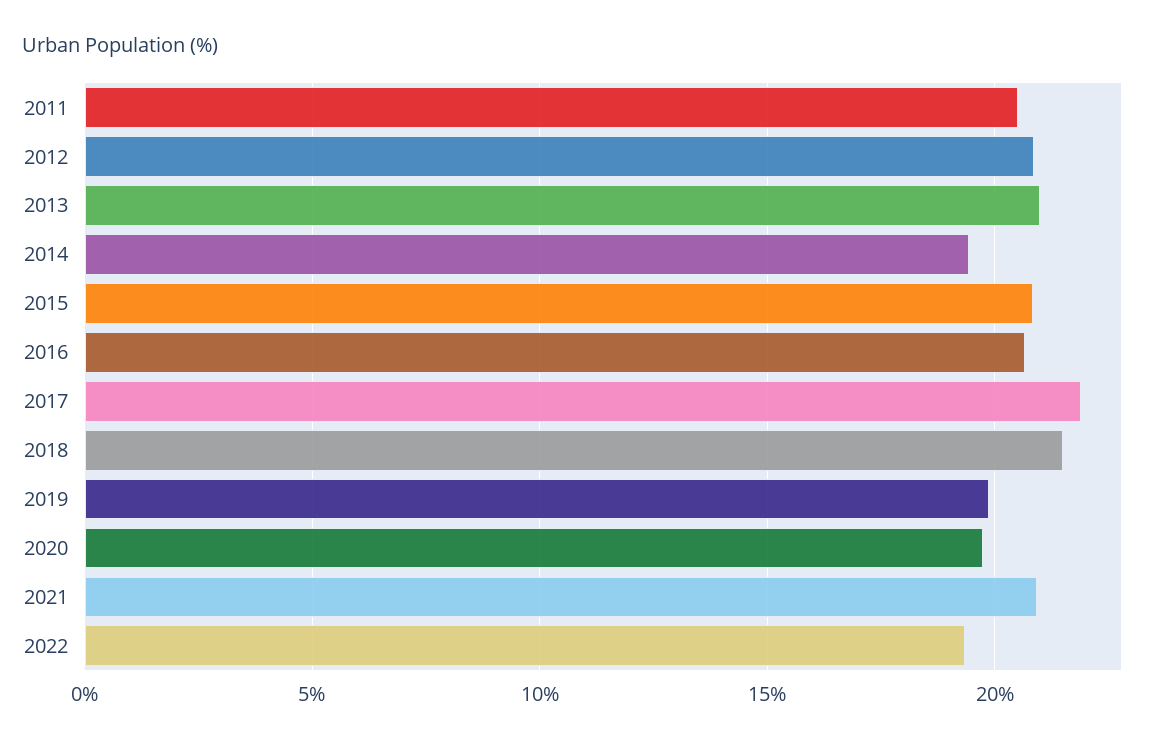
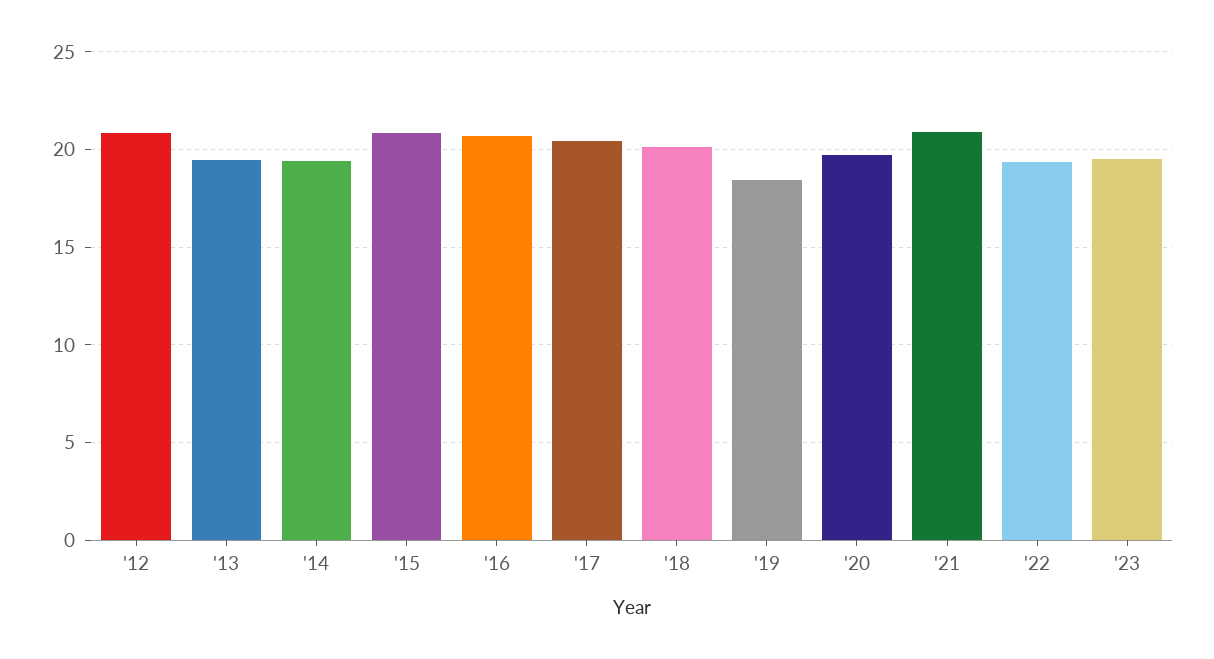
2011: 20.5 -> none
2013: 21 -> 19.5
2017: 22 -> 20.5
2018: 21.5 -> 20
2019: 20 -> 18.5
'23: none -> 19.5

